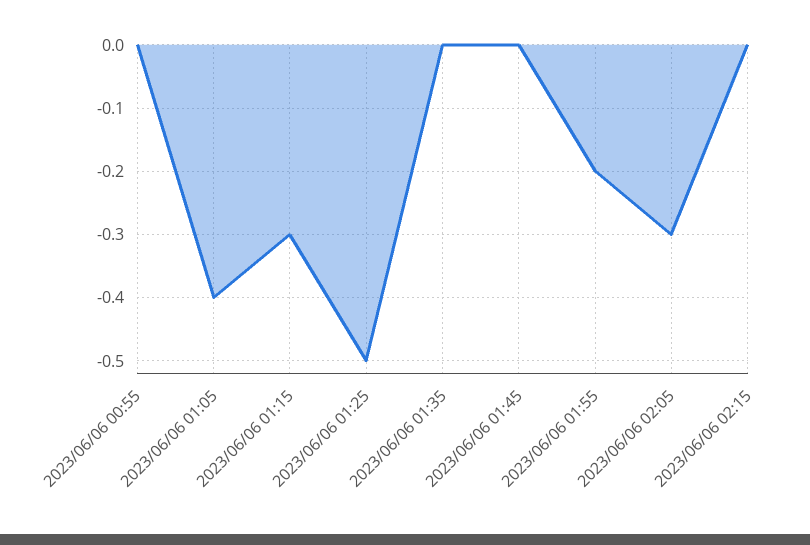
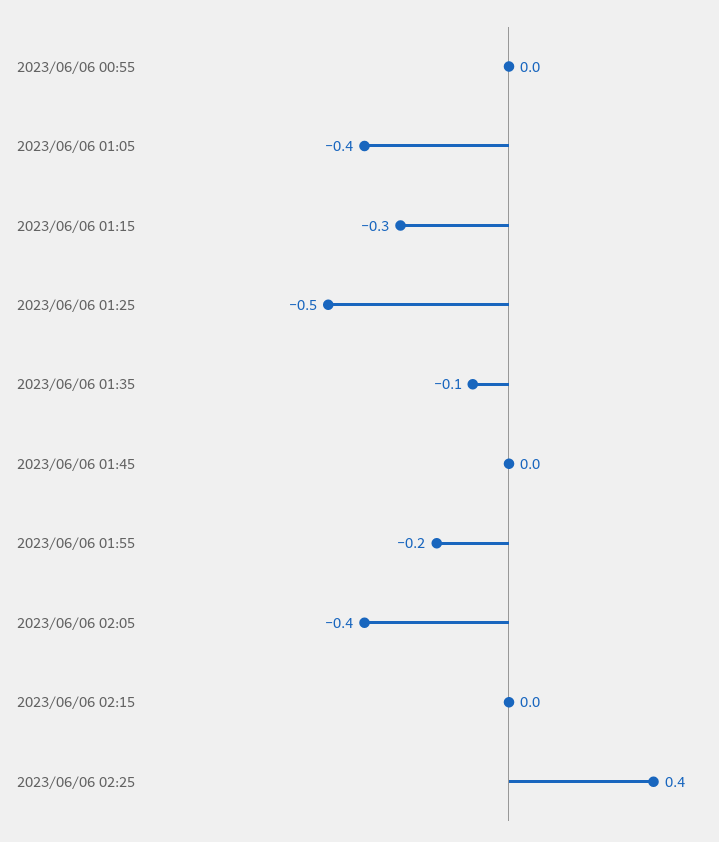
2023/06/06 01:35: 0 -> -0.1
2023/06/06 02:05: -0.3 -> -0.4
2023/06/06 02:25: none -> 0.4

